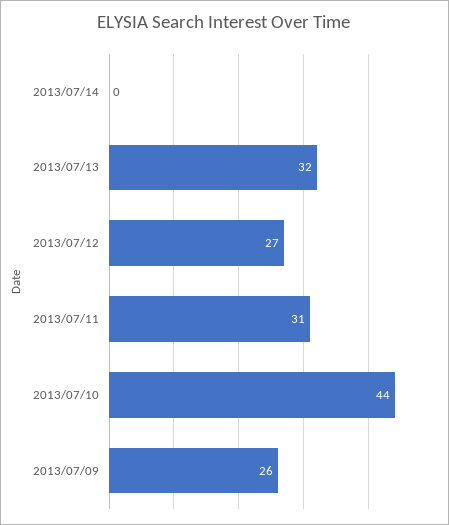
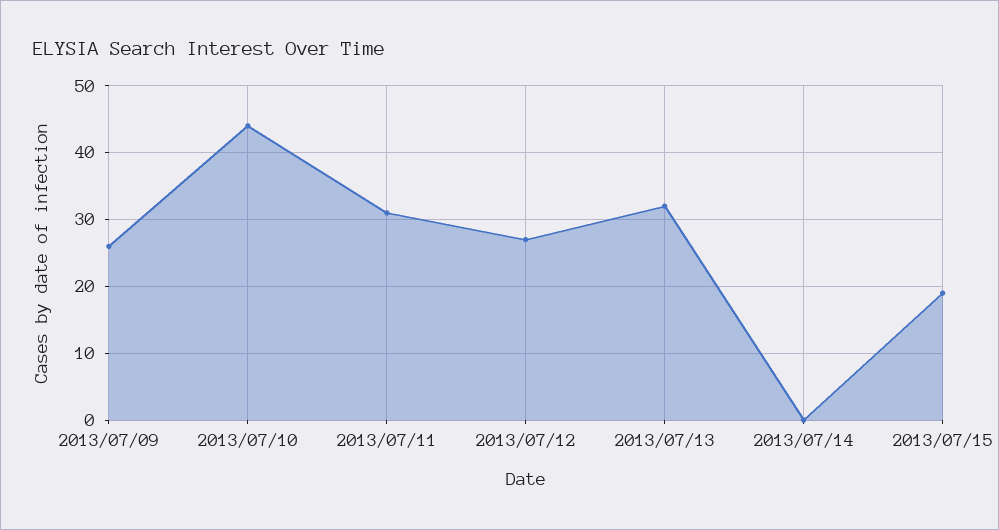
2013/07/15: none -> 19

